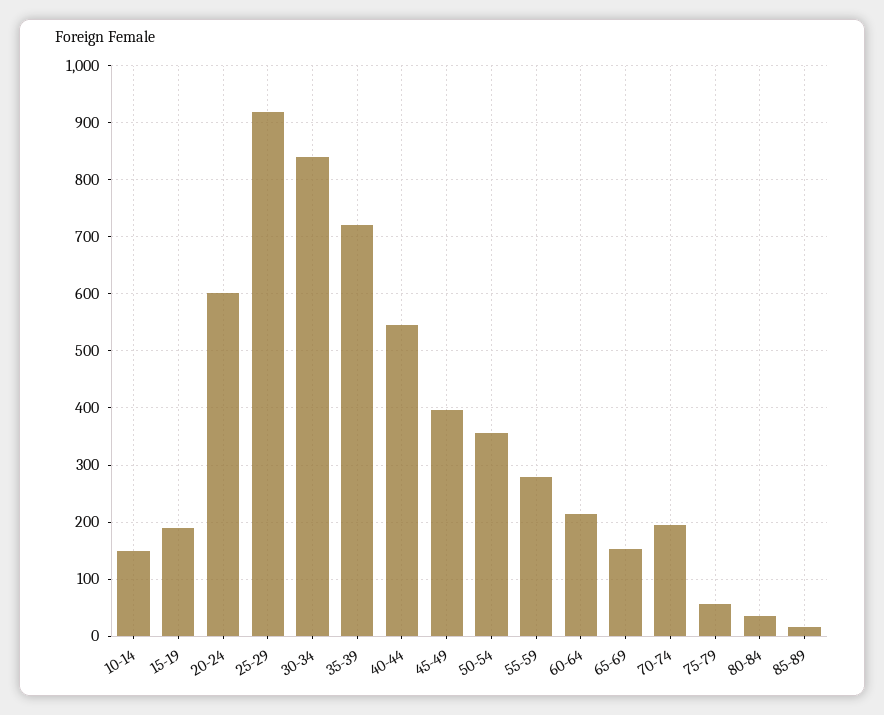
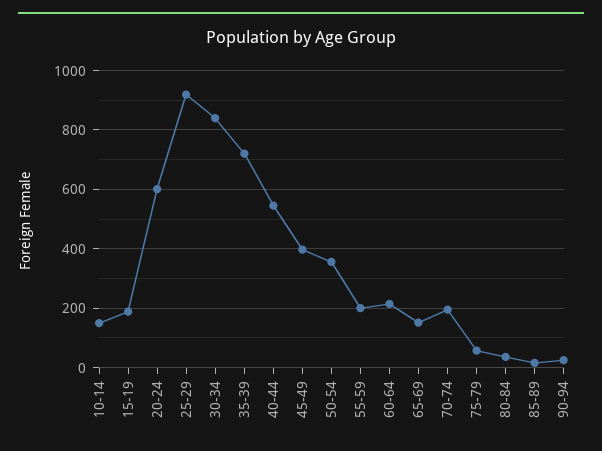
55-59: 280 -> 200
90-94: none -> 25

